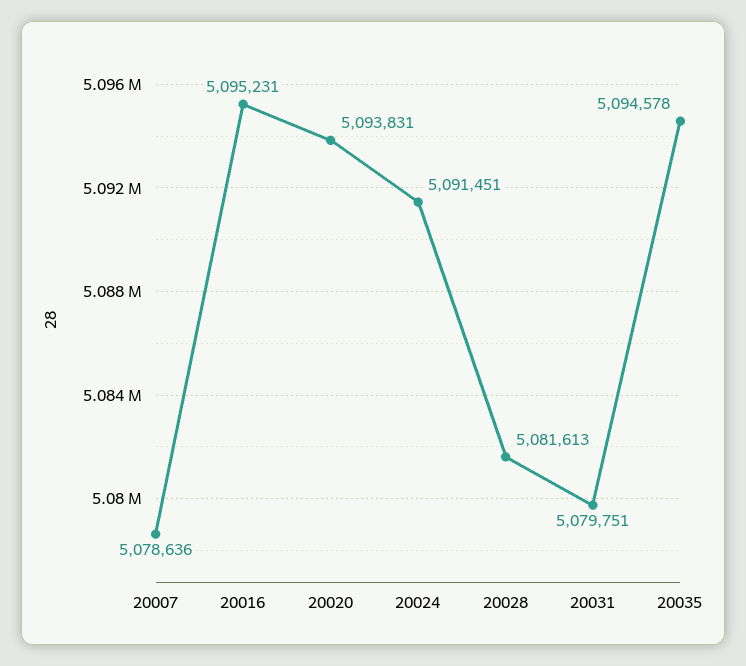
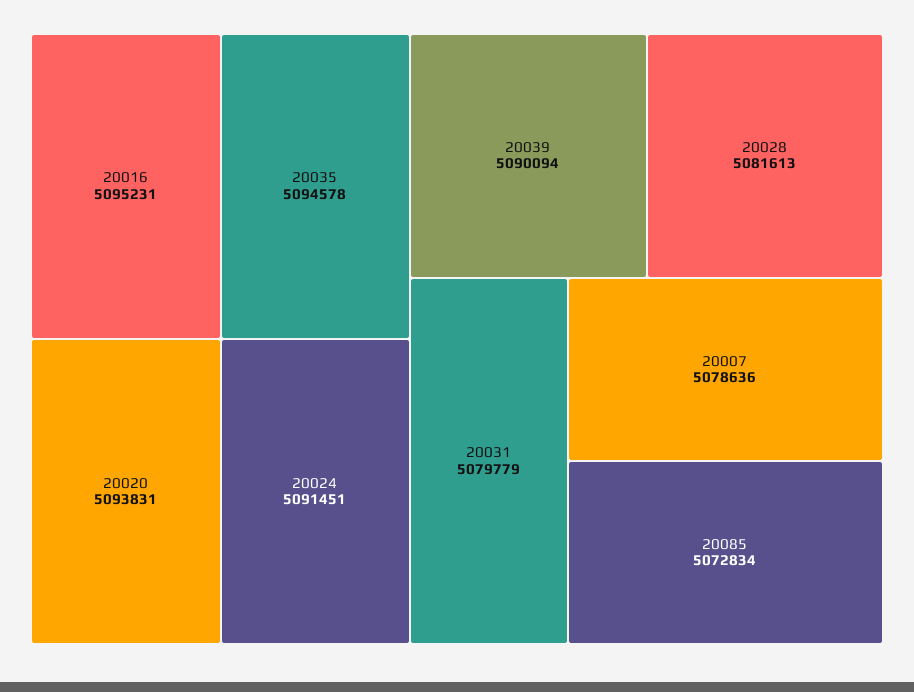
20031: 5079751 -> 5079779
20039: none -> 5090094
20085: none -> 5072834

